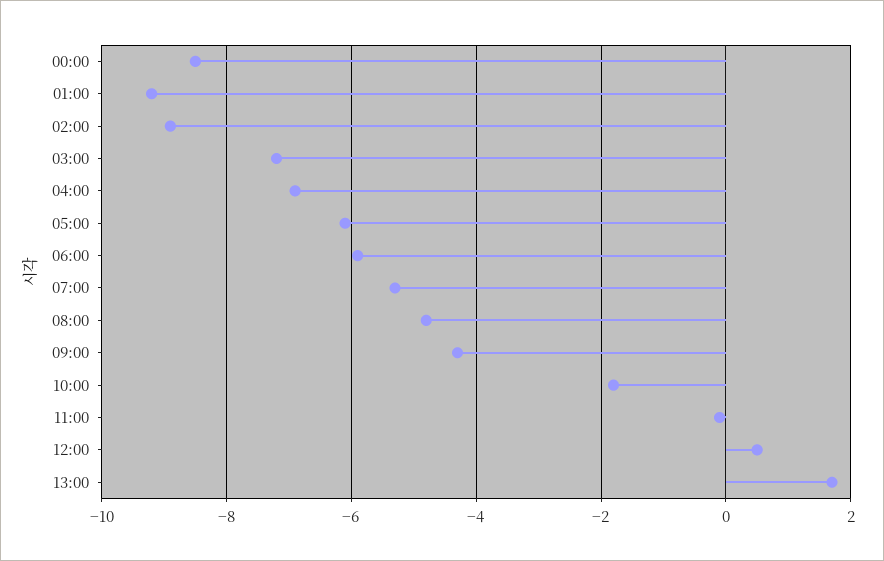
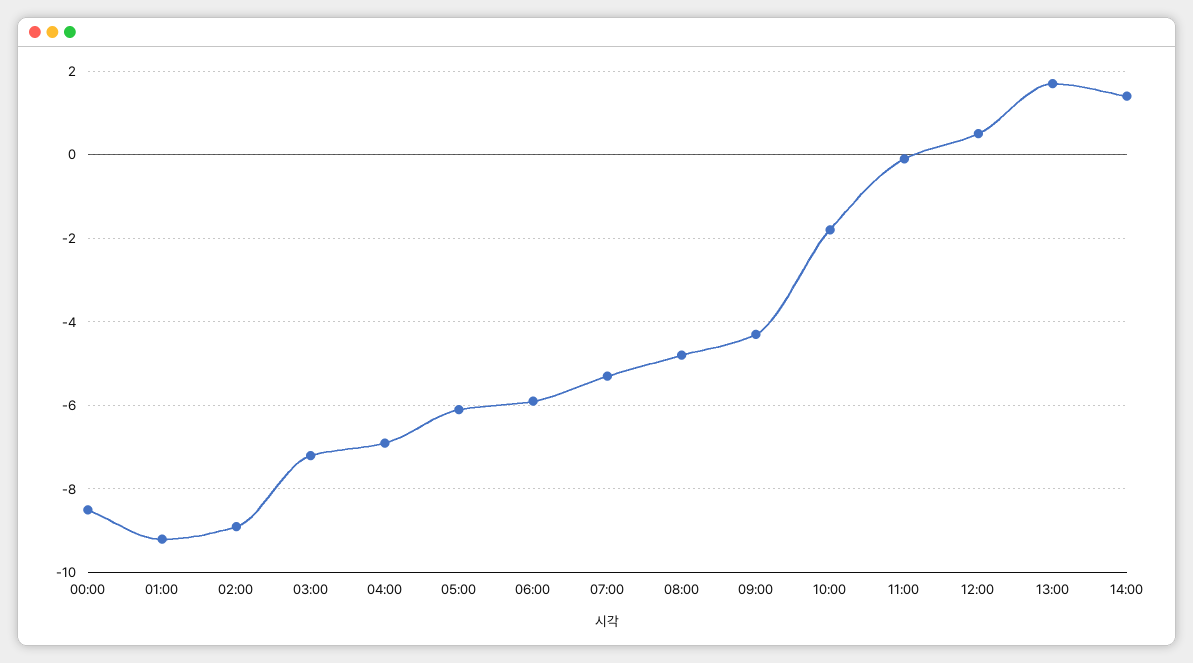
14:00: none -> 1.5

